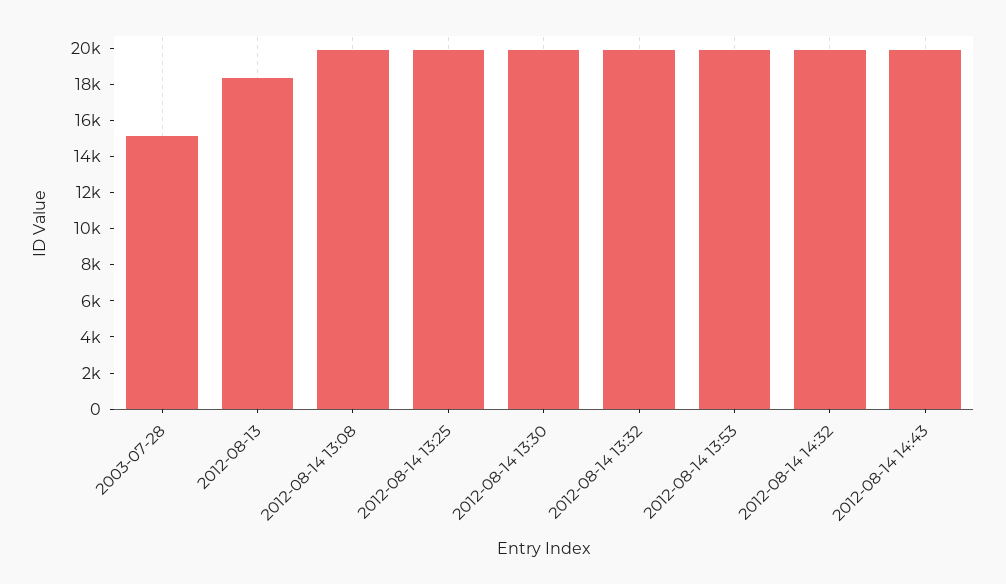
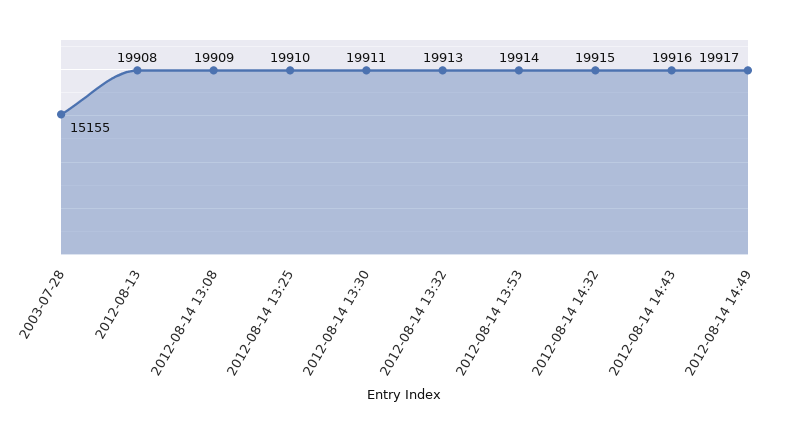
2012-08-13: 18500 -> 19908
2012-08-14 14:49: none -> 19917

